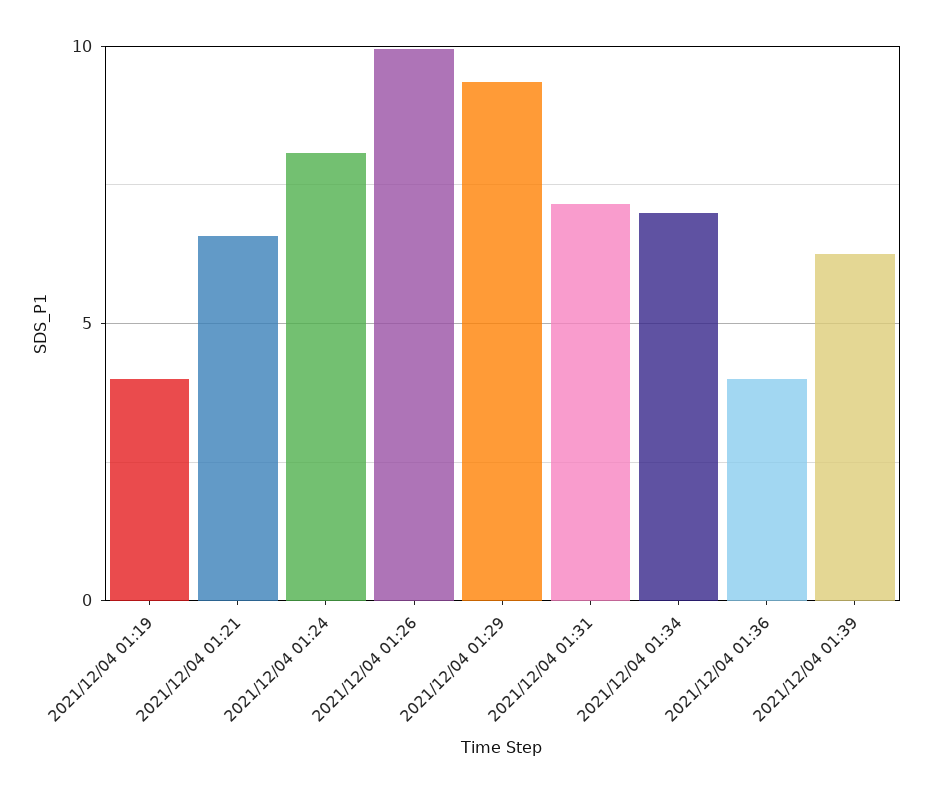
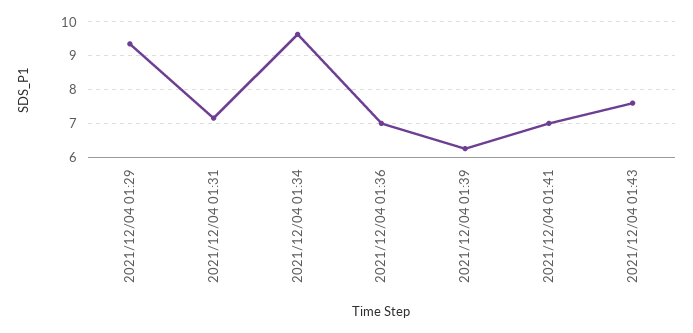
2021/12/04 01:19: 4 -> none
2021/12/04 01:21: 6.5 -> none
2021/12/04 01:24: 8 -> none
2021/12/04 01:26: 10 -> none
2021/12/04 01:34: 7 -> 9.6
2021/12/04 01:36: 4 -> 7
2021/12/04 01:41: none -> 7
2021/12/04 01:43: none -> 7.6

